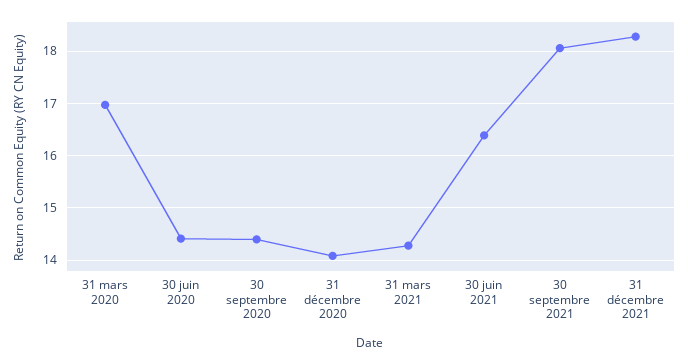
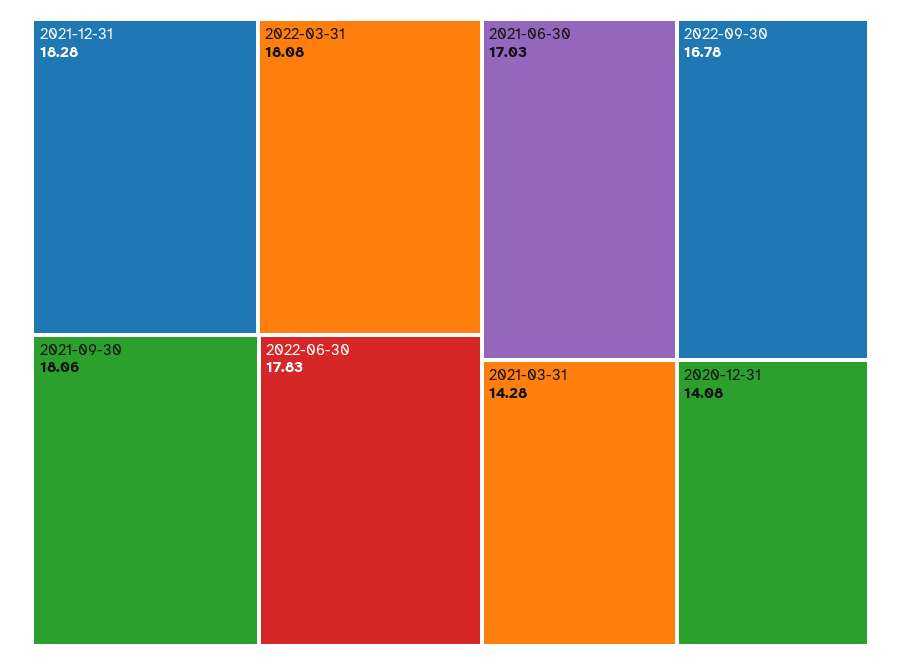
31 mars 2020: 17 -> none
30 juin 2020: 14.4 -> none
30 septembre 2020: 14.4 -> none
30 juin 2021: 16.4 -> 17.03
2022-03-31: none -> 18.08
2022-06-30: none -> 17.83
2022-09-30: none -> 16.78

